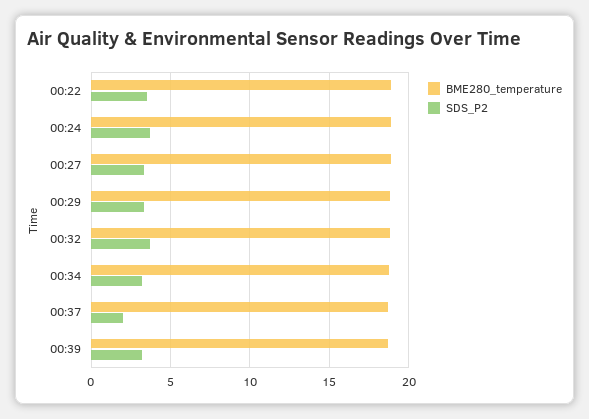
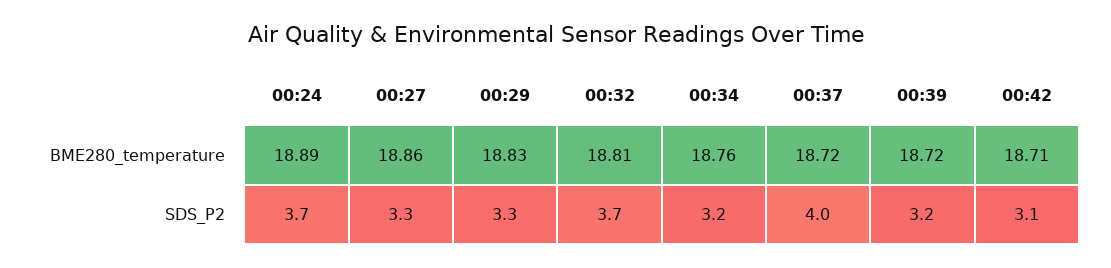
BME280_temperature, 00:22: 19 -> none
SDS_P2, 00:22: 3.5 -> none
SDS_P2, 00:37: 2 -> 4
BME280_temperature, 00:42: none -> 18.71
SDS_P2, 00:42: none -> 3.1

